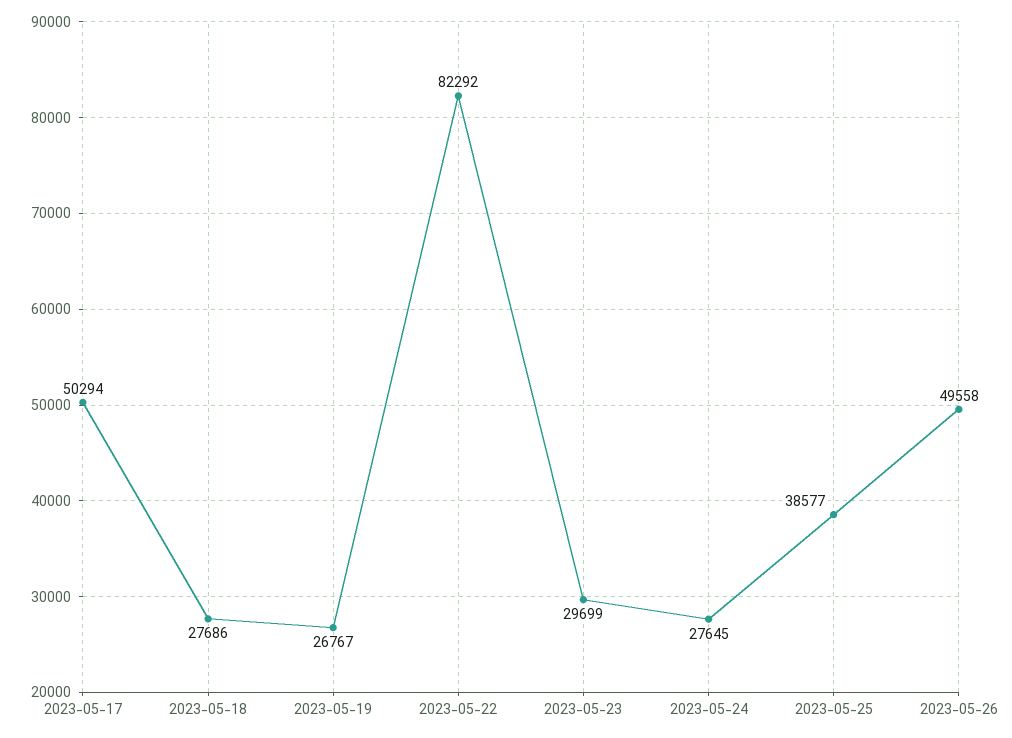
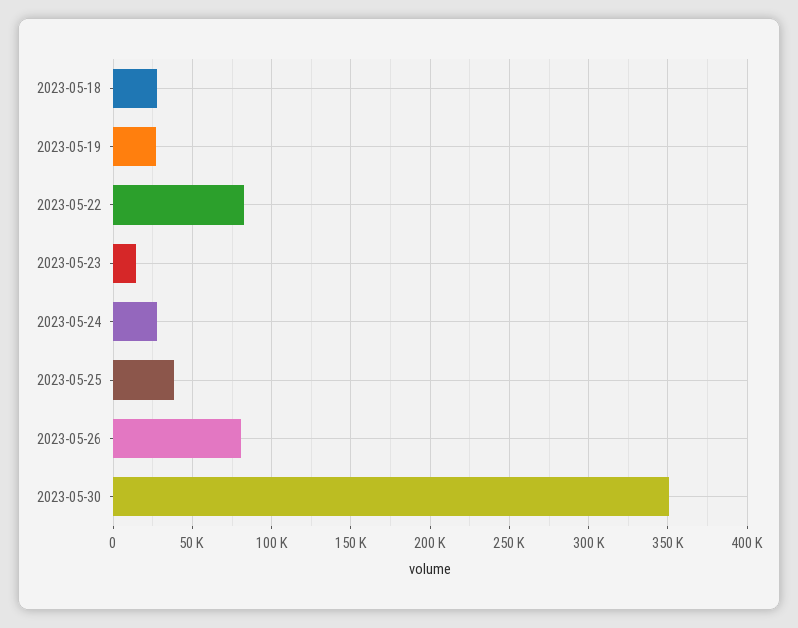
2023-05-17: 50294 -> none
2023-05-23: 29699 -> 15000
2023-05-26: 49558 -> 80000
2023-05-30: none -> 350000

